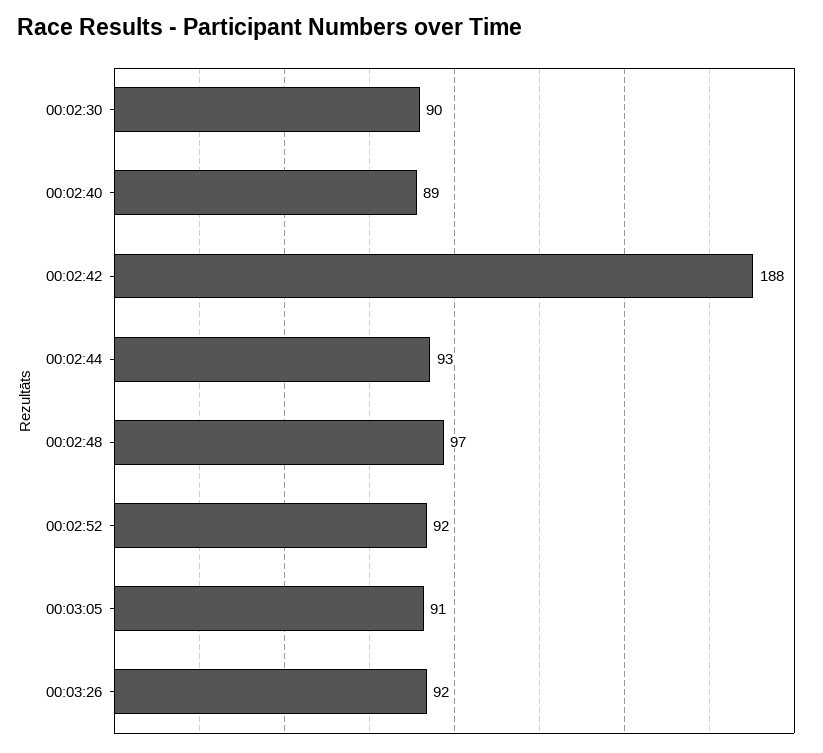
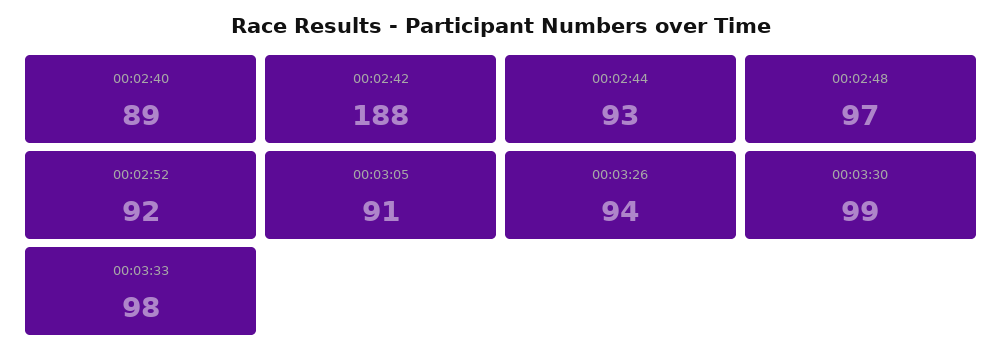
00:02:30: 90 -> none
00:03:26: 92 -> 94
00:03:30: none -> 99
00:03:33: none -> 98

